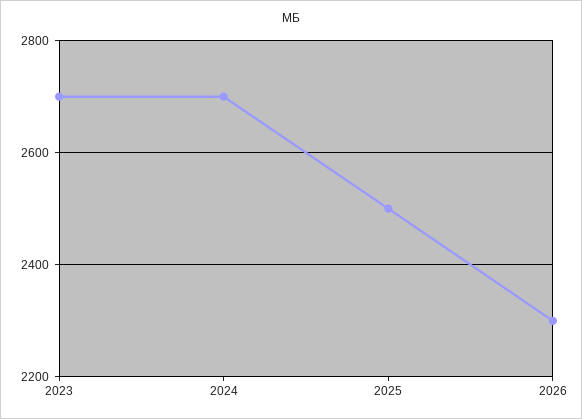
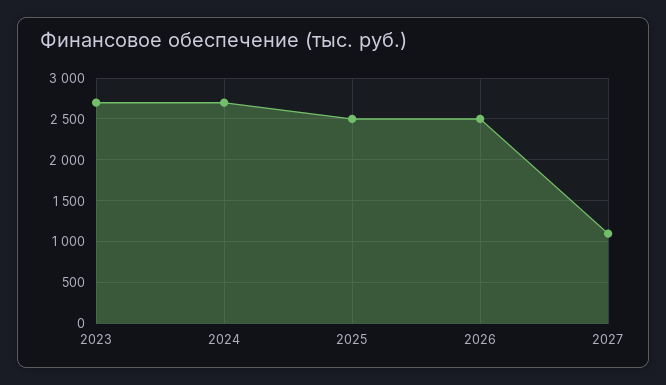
2026: 2300 -> 2500
2027: none -> 1100

